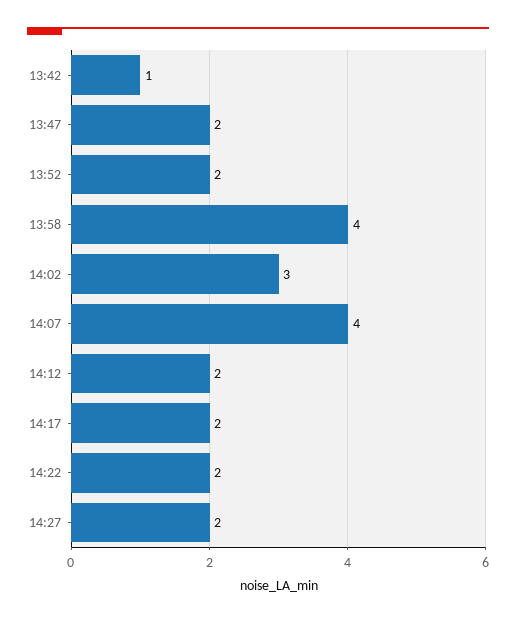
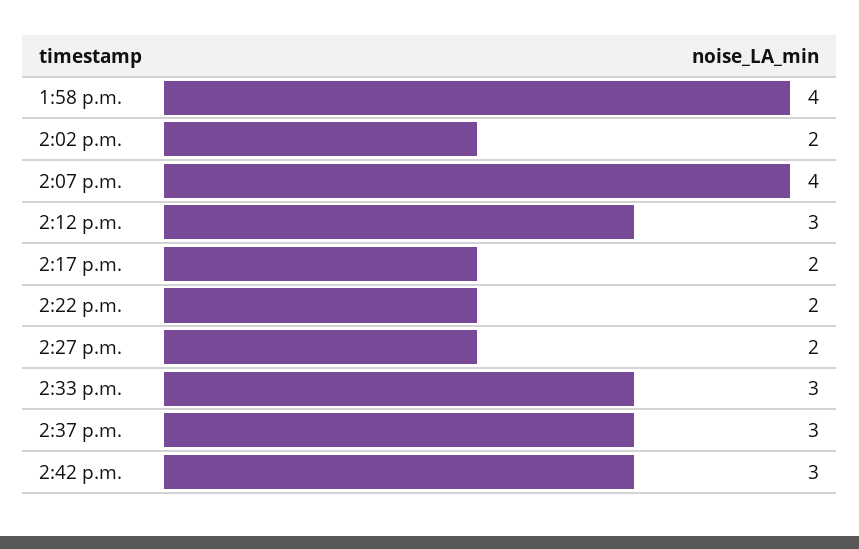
13:42: 1 -> none
13:47: 2 -> none
13:52: 2 -> none
14:02: 3 -> 2
14:12: 2 -> 3
2:33 p.m.: none -> 3
2:37 p.m.: none -> 3
2:42 p.m.: none -> 3

